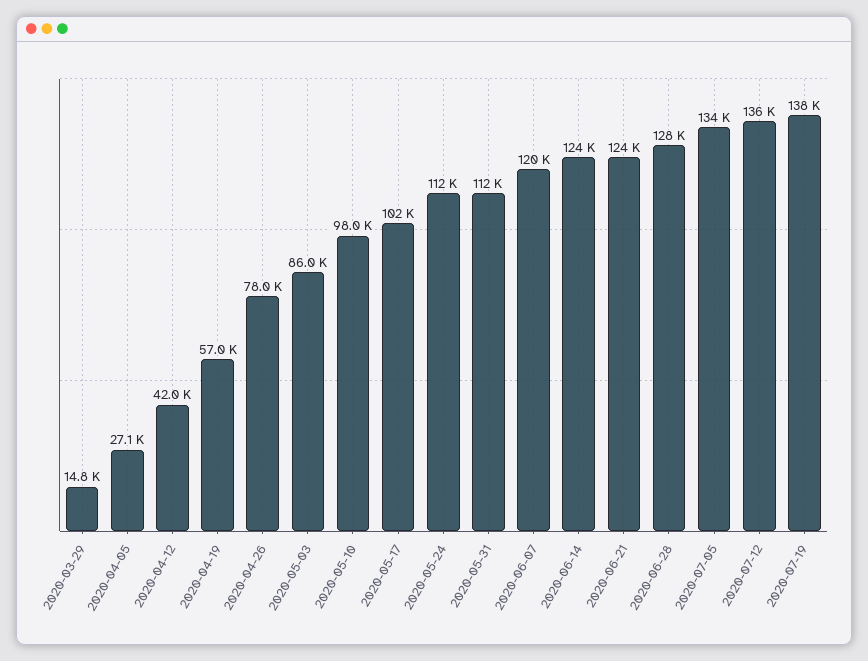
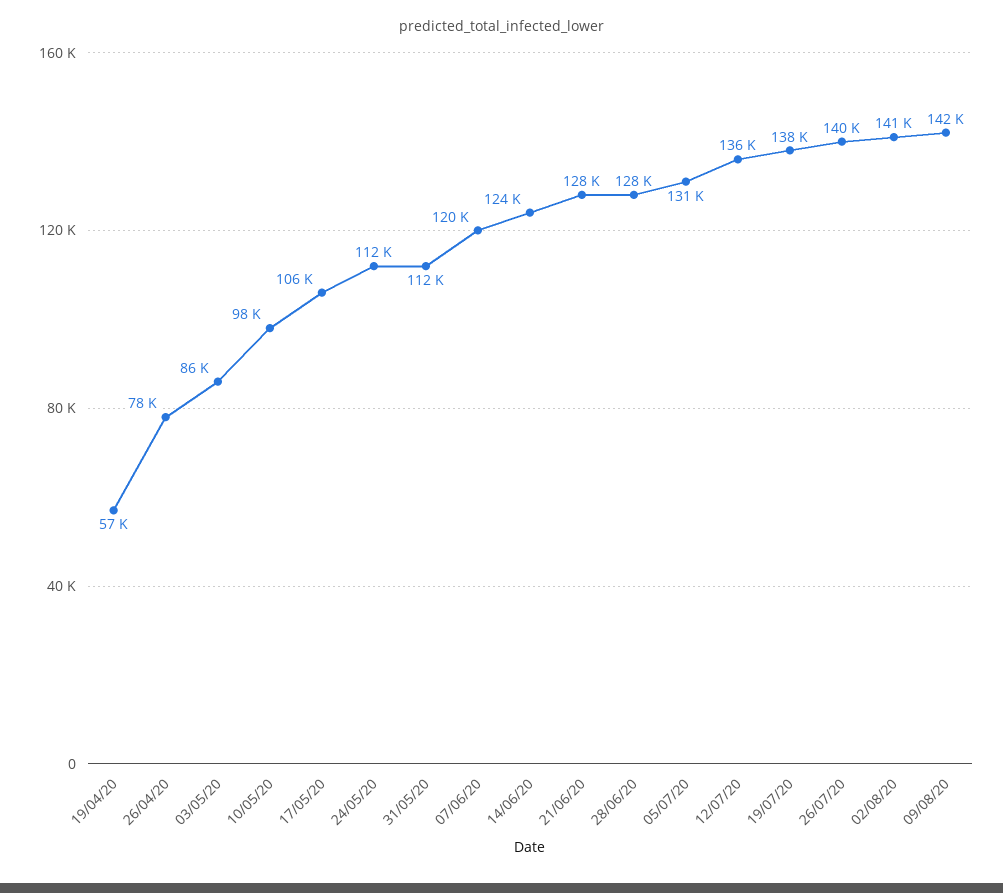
2020-03-29: 14800 -> none
2020-04-05: 27100 -> none
2020-04-12: 42000 -> none
2020-05-17: 102000 -> 106000
2020-06-21: 124000 -> 128000
2020-07-05: 134000 -> 131000
26/07/20: none -> 140000
02/08/20: none -> 141000
09/08/20: none -> 142000

